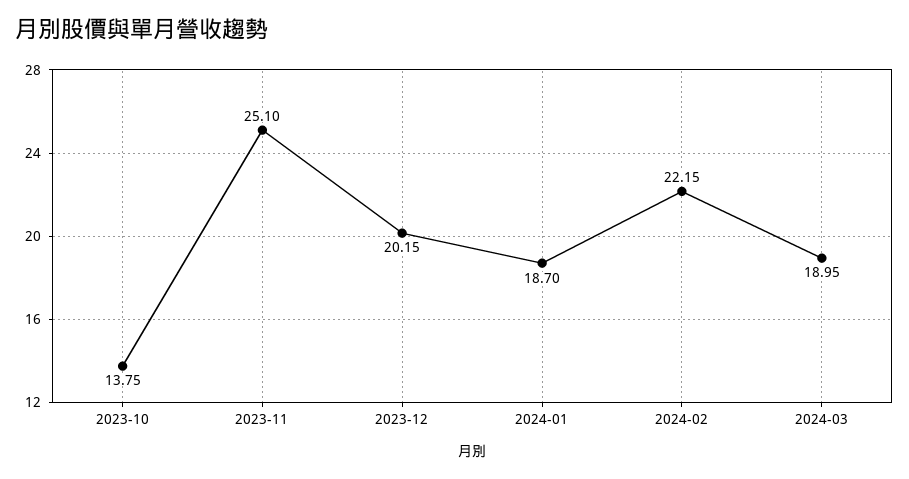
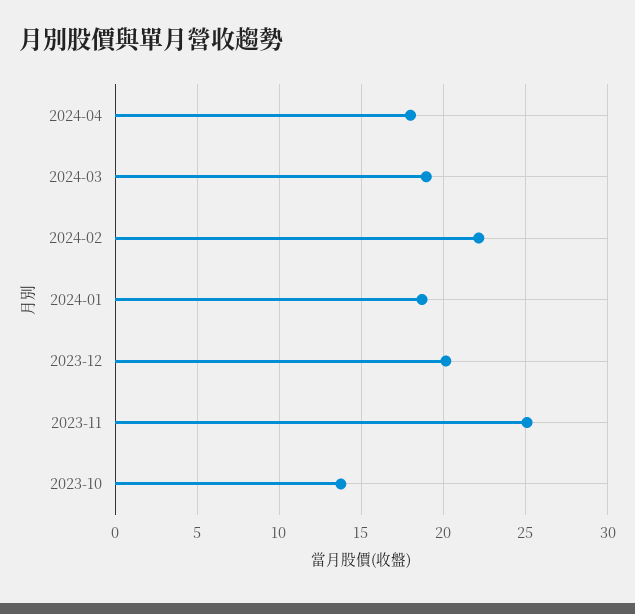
2024-04: none -> 18

